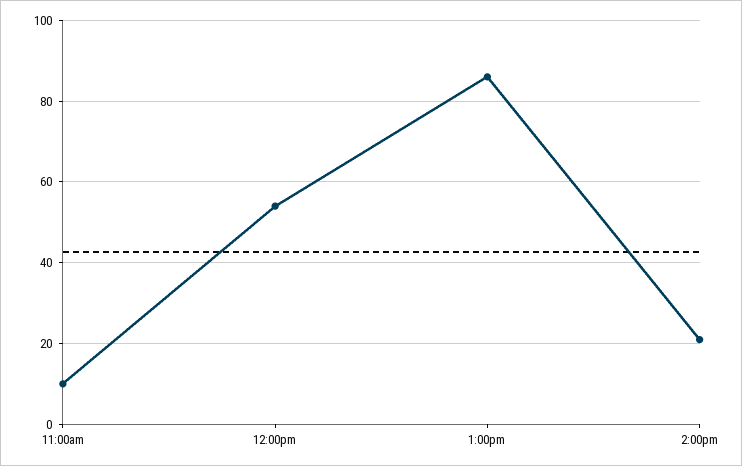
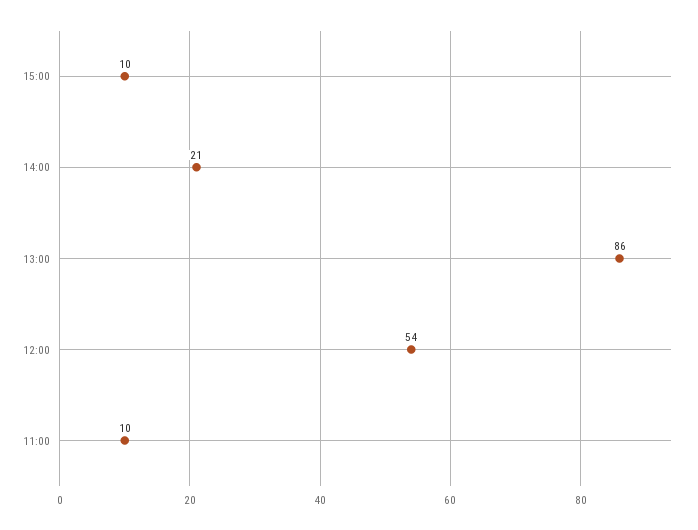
15:00: none -> 10

